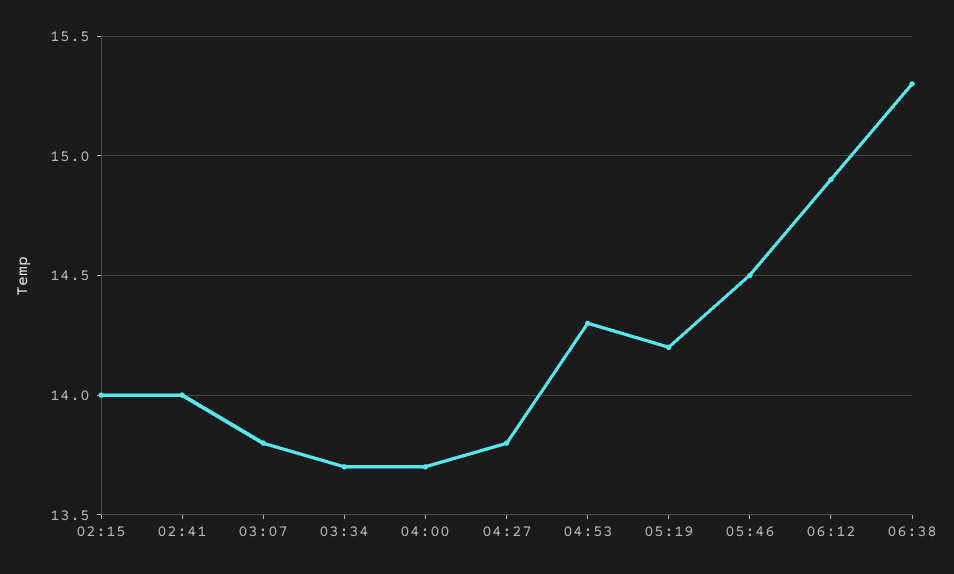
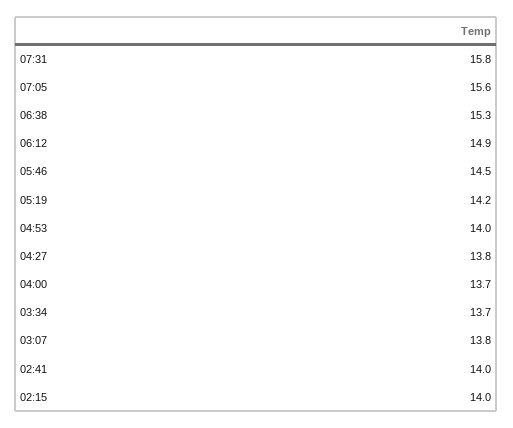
04:53: 14.3 -> 14
07:31: none -> 15.8
07:05: none -> 15.6

